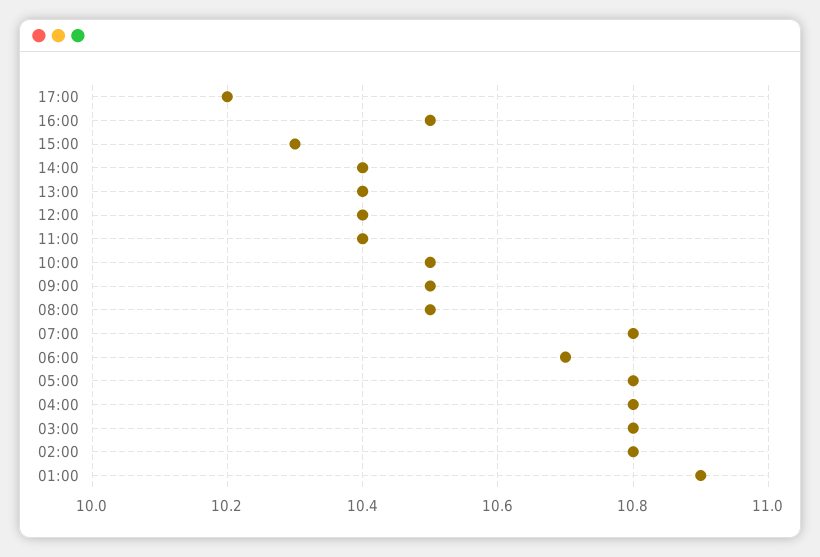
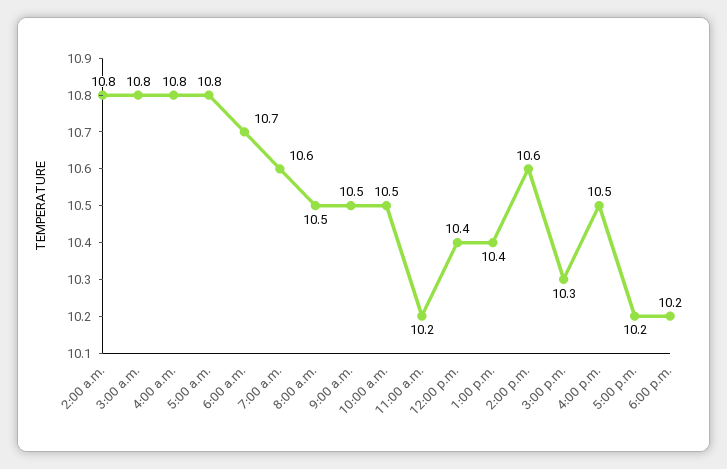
14:00: 10.4 -> 10.6
11:00: 10.4 -> 10.2
07:00: 10.8 -> 10.6
01:00: 10.9 -> none
6:00 p.m.: none -> 10.2

